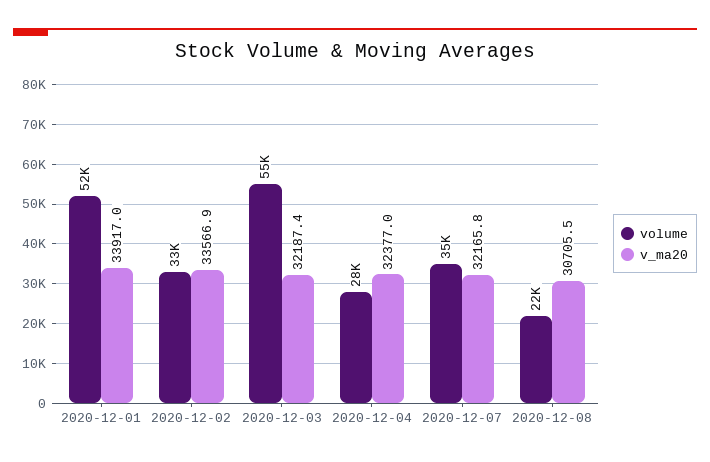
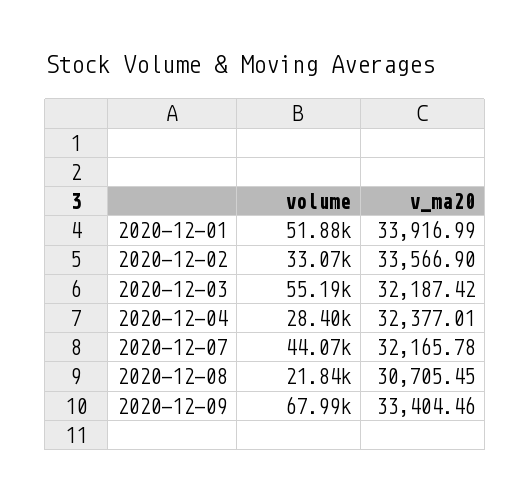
volume, 2020-12-07: 35000 -> 44070
volume, 2020-12-09: none -> 67990
v_ma20, 2020-12-09: none -> 33404.46

